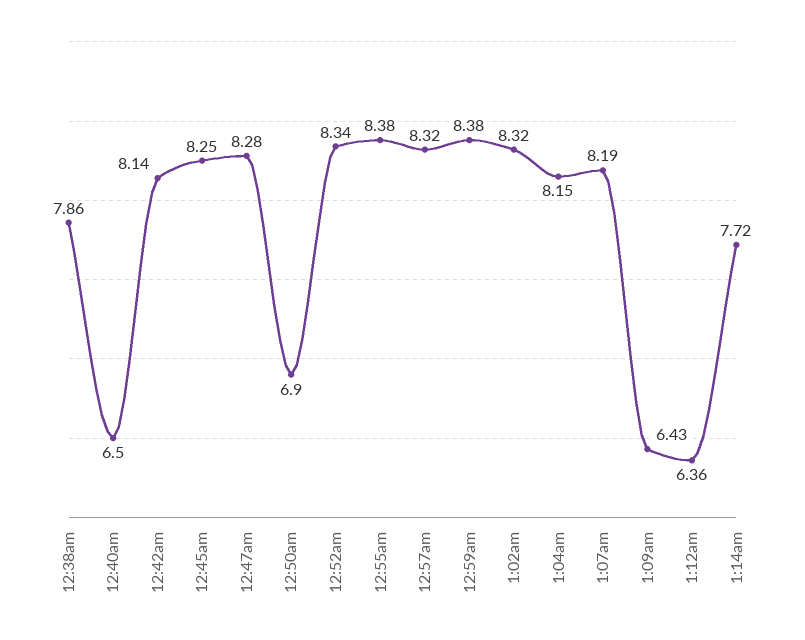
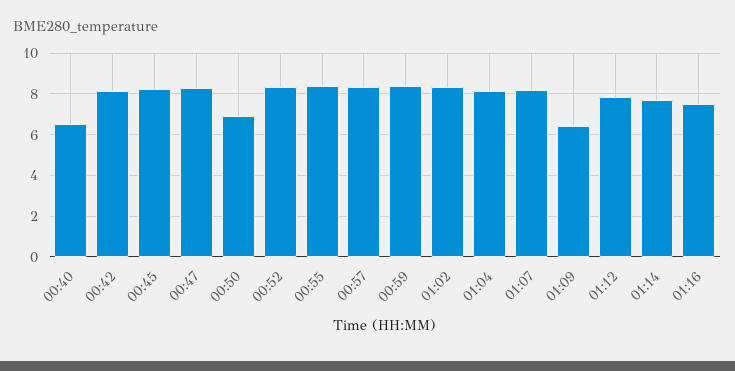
12:38am: 7.86 -> none
1:12am: 6.36 -> 8
01:16: none -> 7.5

